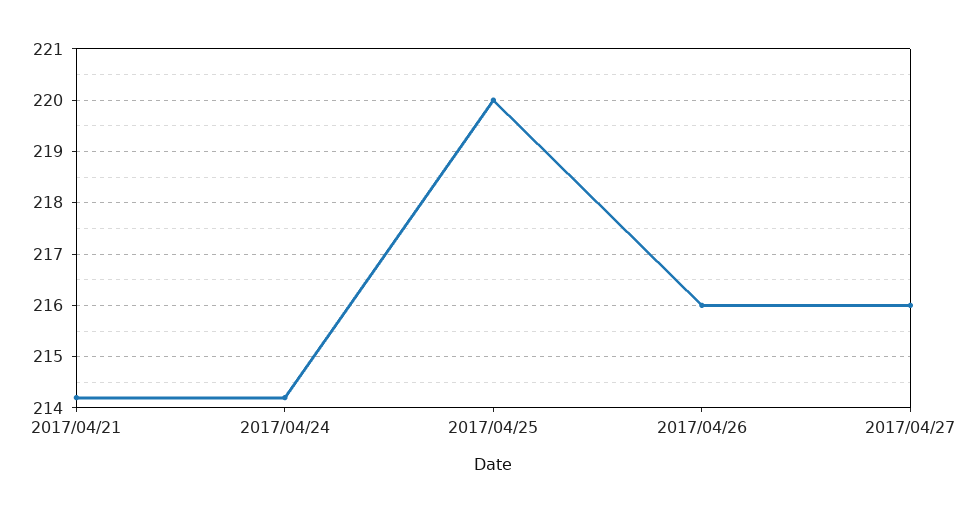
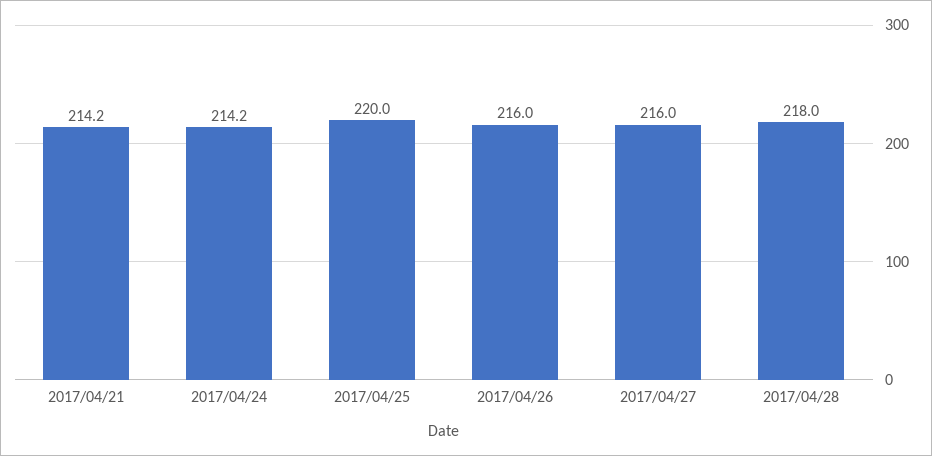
2017/04/28: none -> 218

